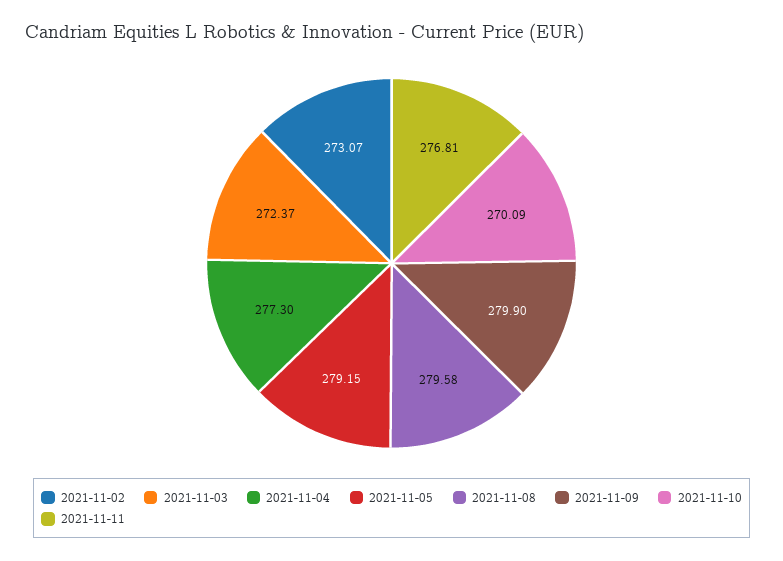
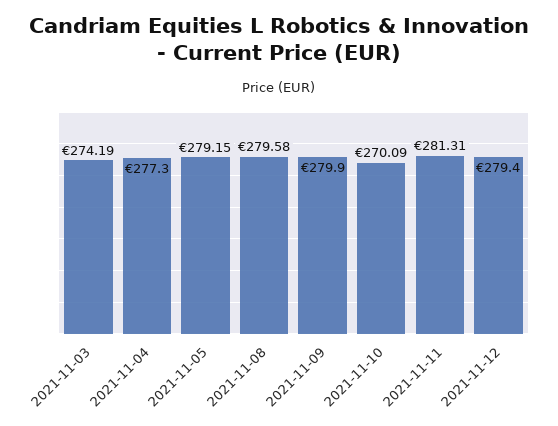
2021-11-02: 273.07 -> none
2021-11-03: 272.37 -> 274.19
2021-11-11: 276.81 -> 281.31
2021-11-12: none -> 279.4

